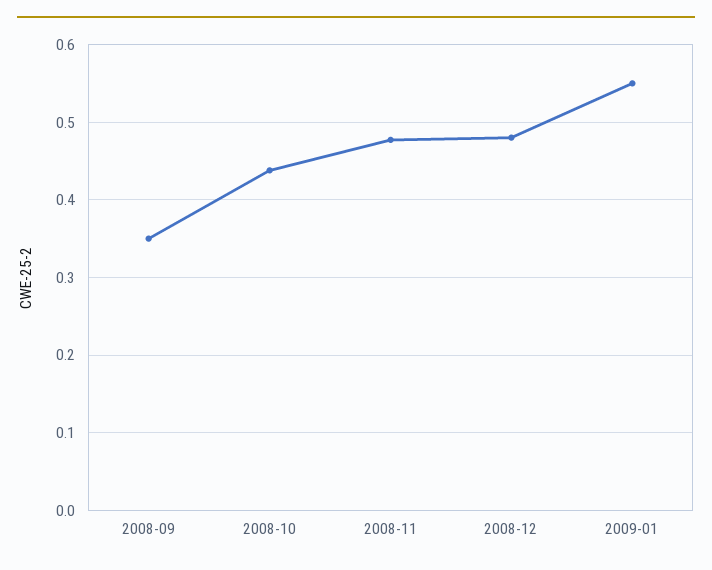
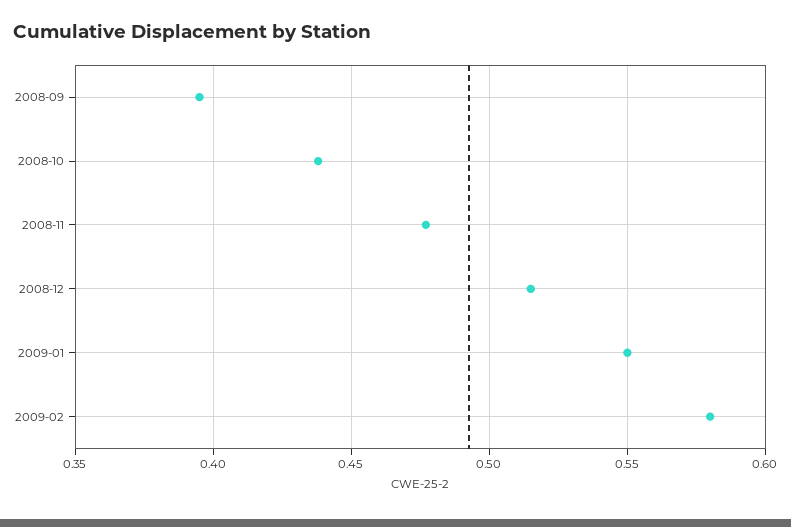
2008-09: 0.35 -> 0.395
2008-12: 0.48 -> 0.515
2009-02: none -> 0.58

